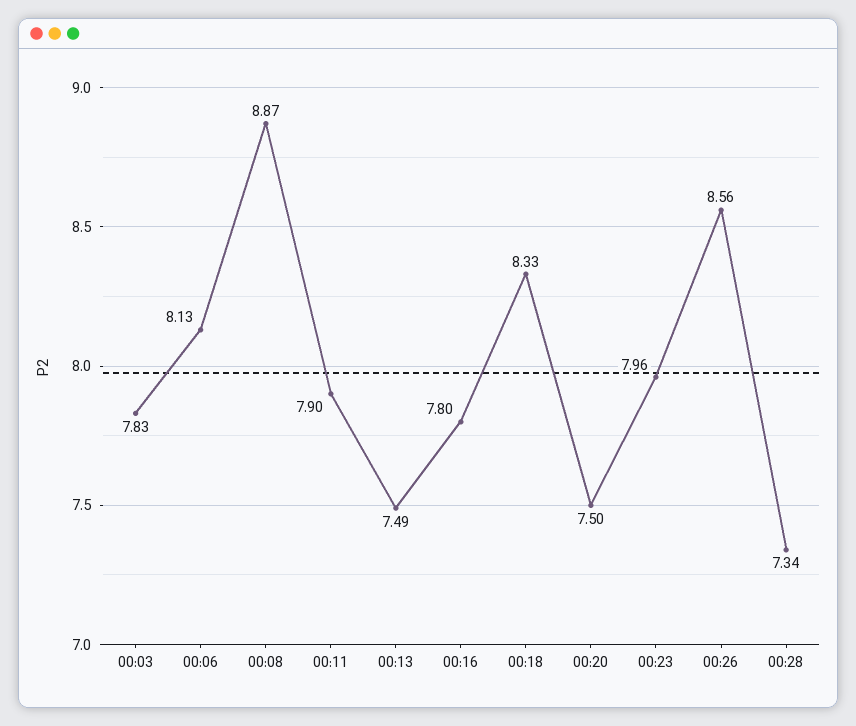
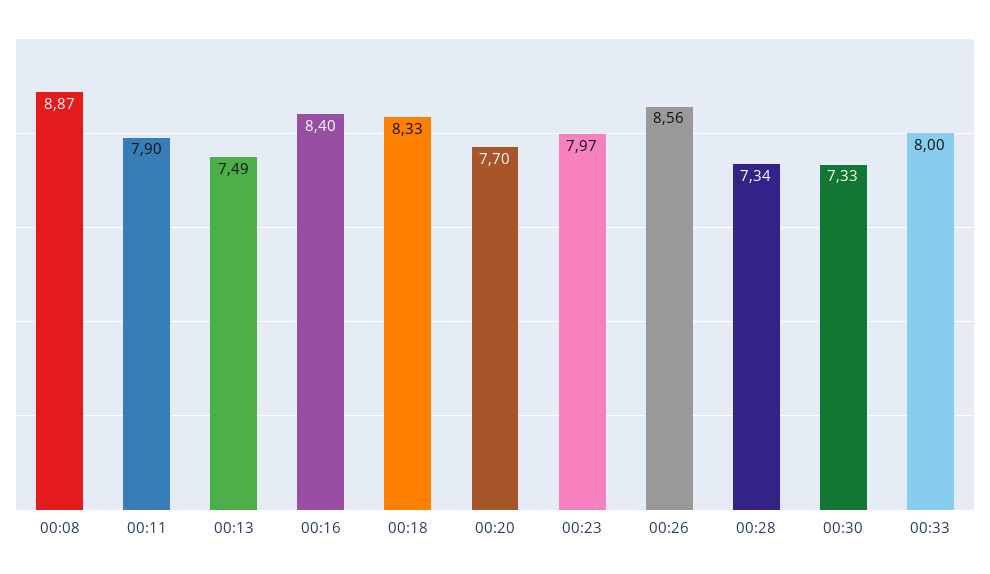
00:03: 7.83 -> none
00:06: 8.13 -> none
00:16: 7.8 -> 8.4
00:20: 7.5 -> 7.7
00:23: 7.96 -> 7.97
00:30: none -> 7.33
00:33: none -> 8

